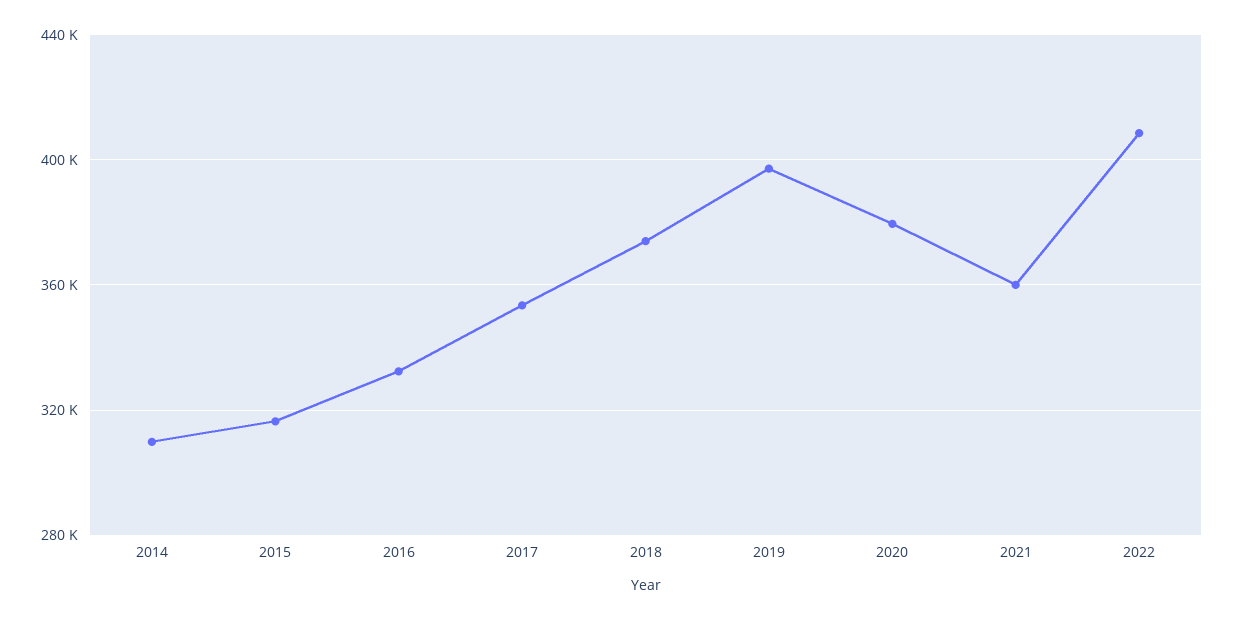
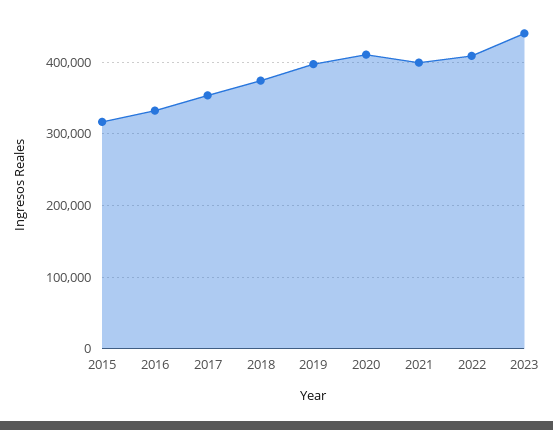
2014: 310000 -> none
2020: 380000 -> 410000
2021: 360000 -> 400000
2023: none -> 440000

